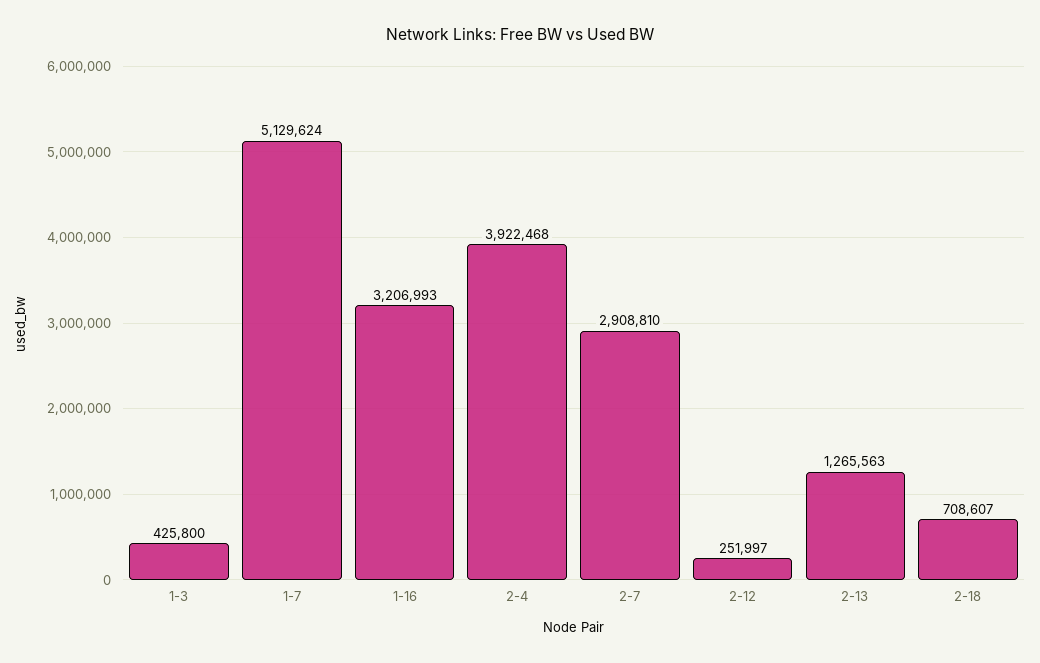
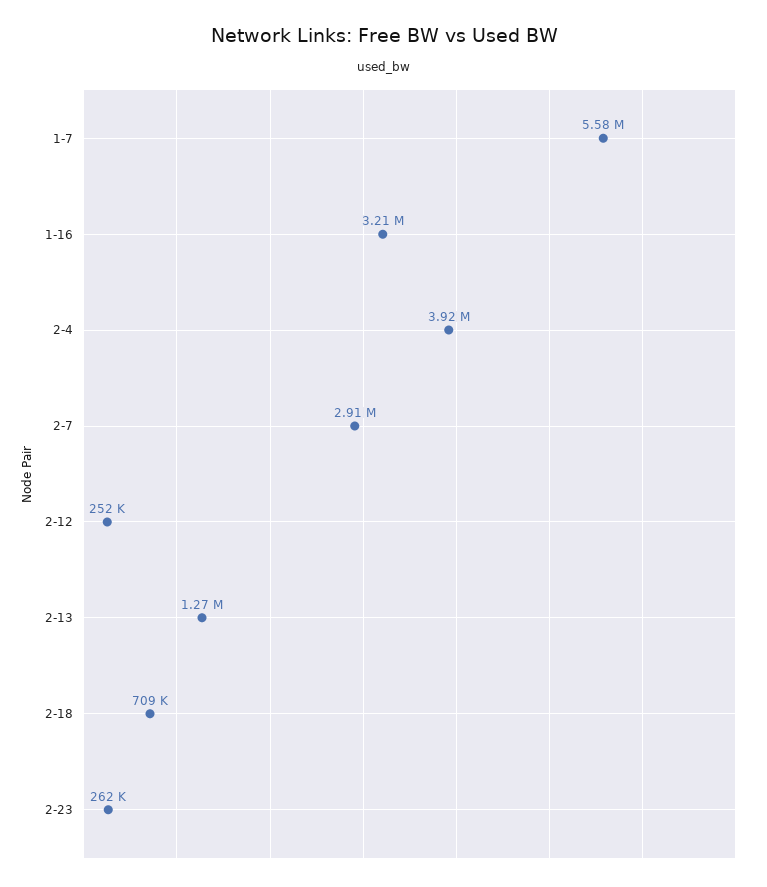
1-3: 425800 -> none
1-7: 5129624 -> 5580000
2-23: none -> 262000

